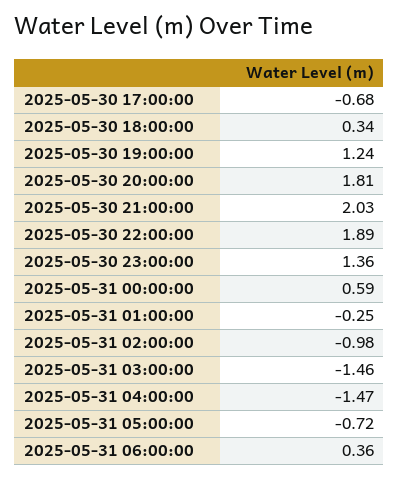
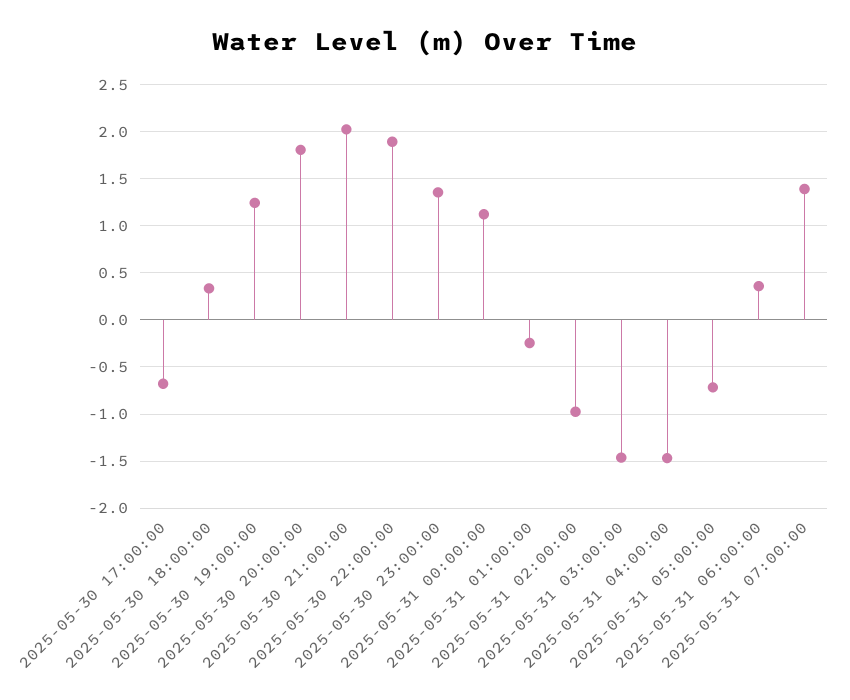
2025-05-31 00:00:00: 0.59 -> 1.1
2025-05-31 07:00:00: none -> 1.4

